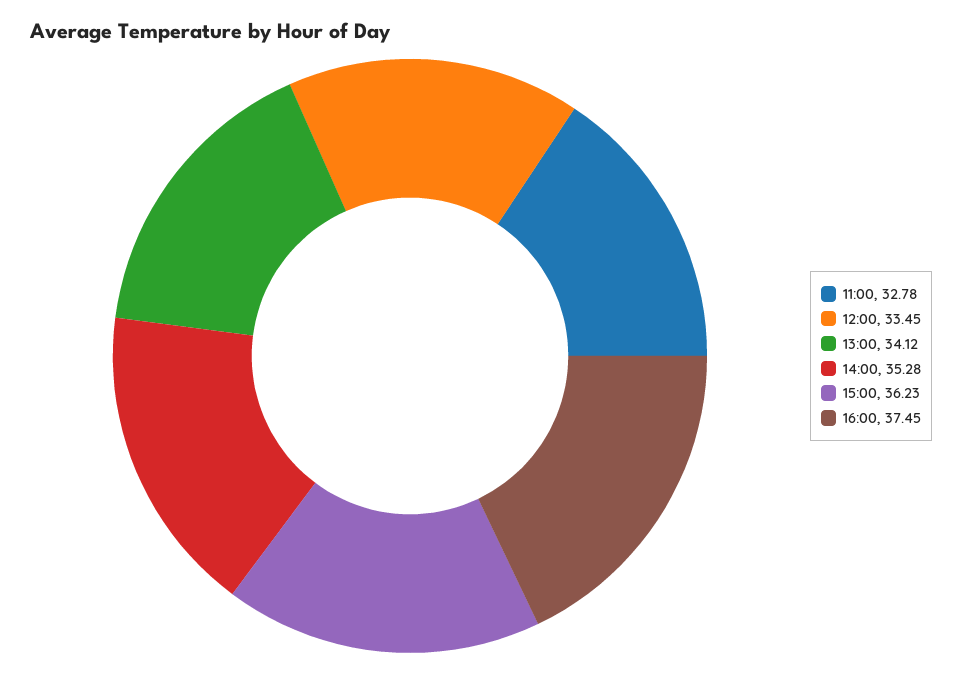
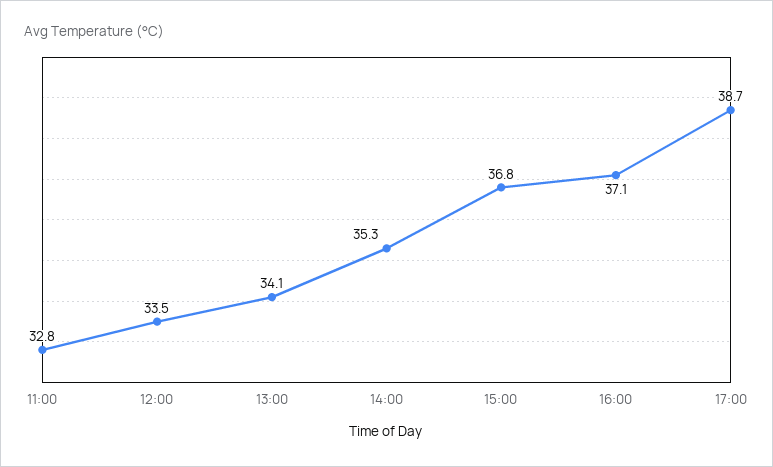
15:00: 36.23 -> 36.8
16:00: 37.45 -> 37.1
17:00: none -> 38.7

